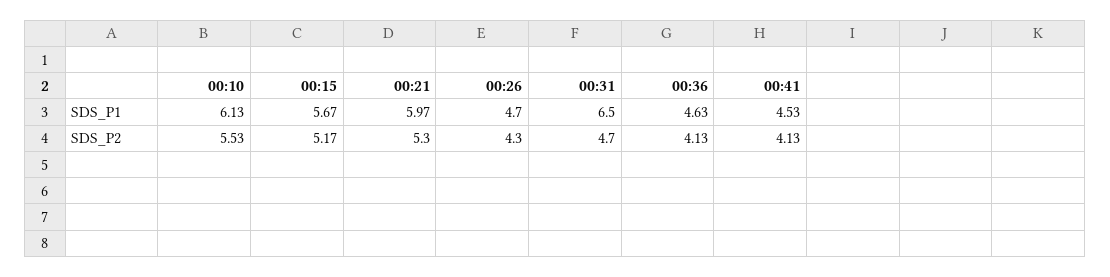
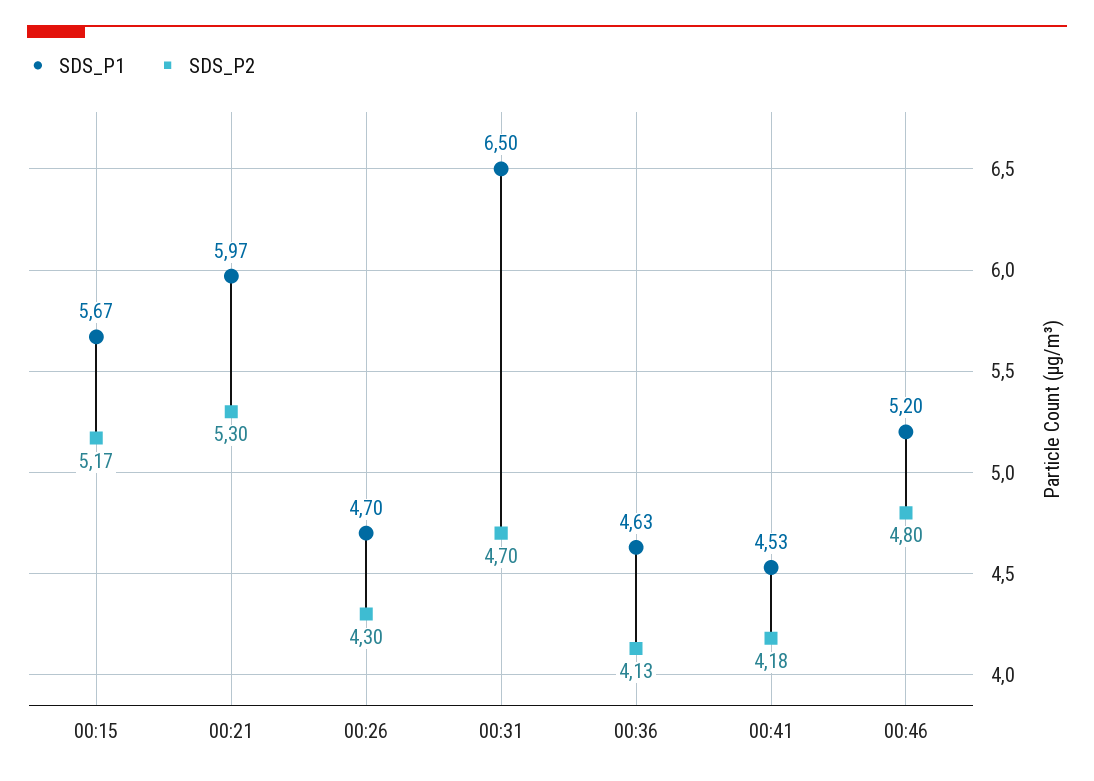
SDS_P1, 00:10: 6.13 -> none
SDS_P2, 00:10: 5.53 -> none
SDS_P2, 00:41: 4.13 -> 4.18
SDS_P1, 00:46: none -> 5.2
SDS_P2, 00:46: none -> 4.8

